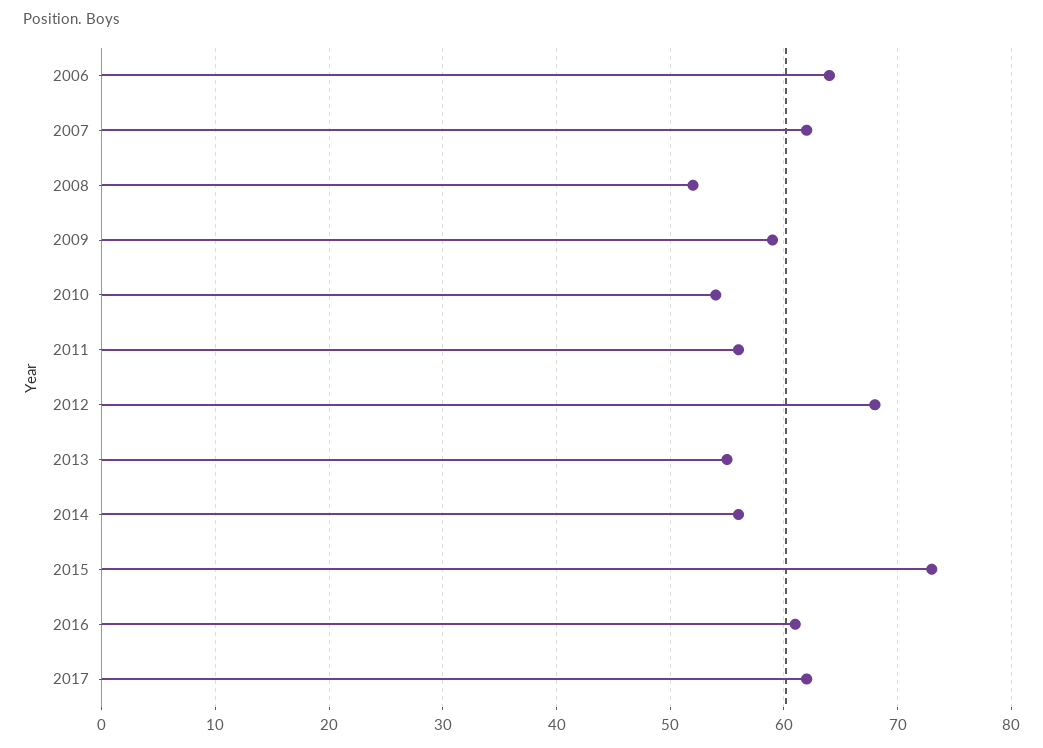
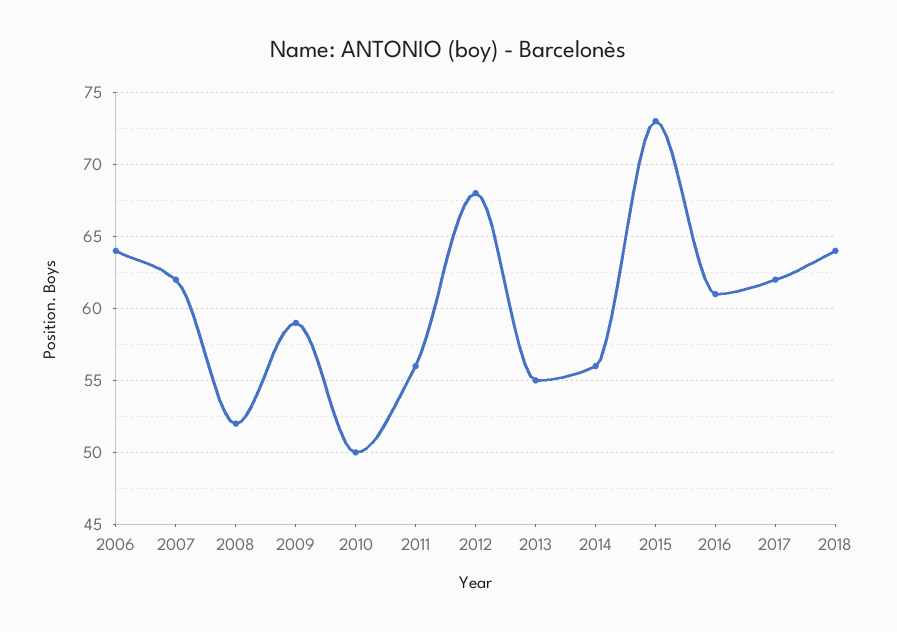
2010: 54 -> 50
2018: none -> 64

